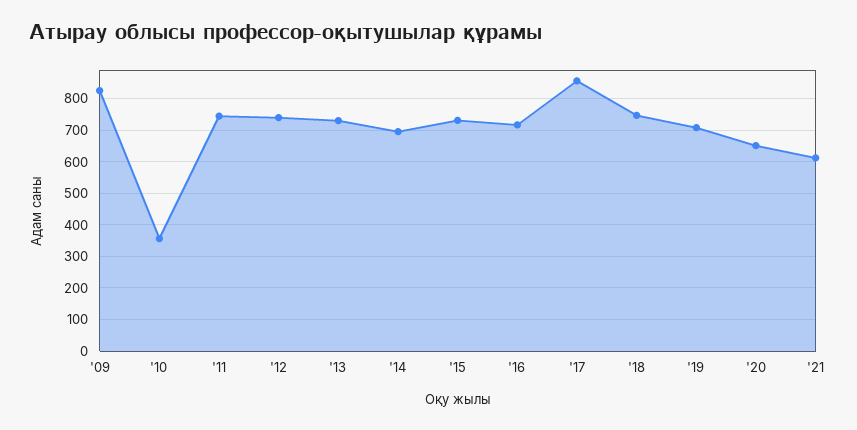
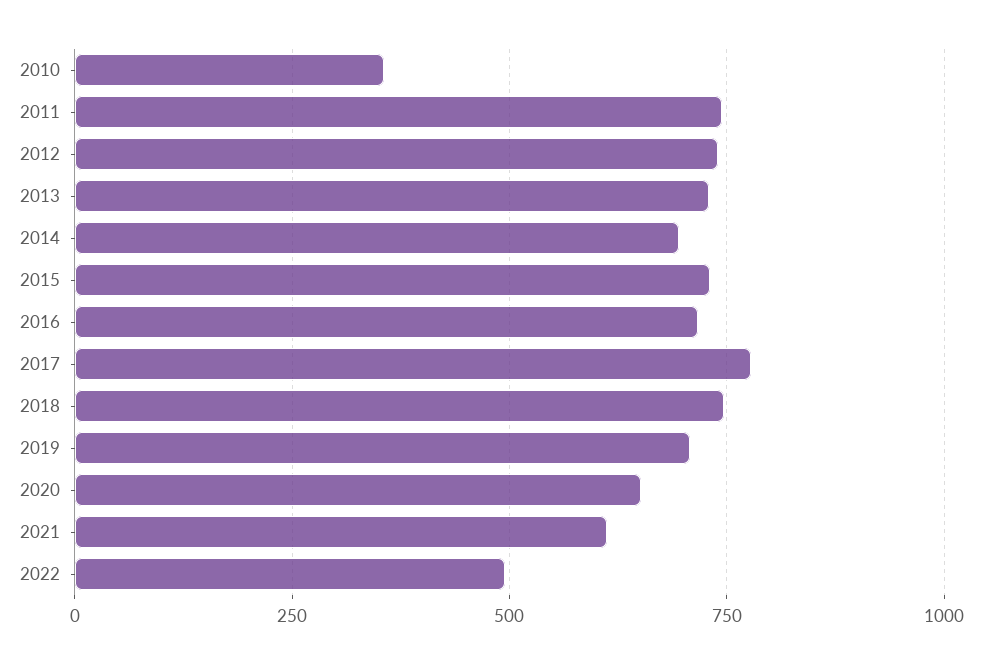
'09: 820 -> none
'17: 860 -> 775
2022: none -> 500

